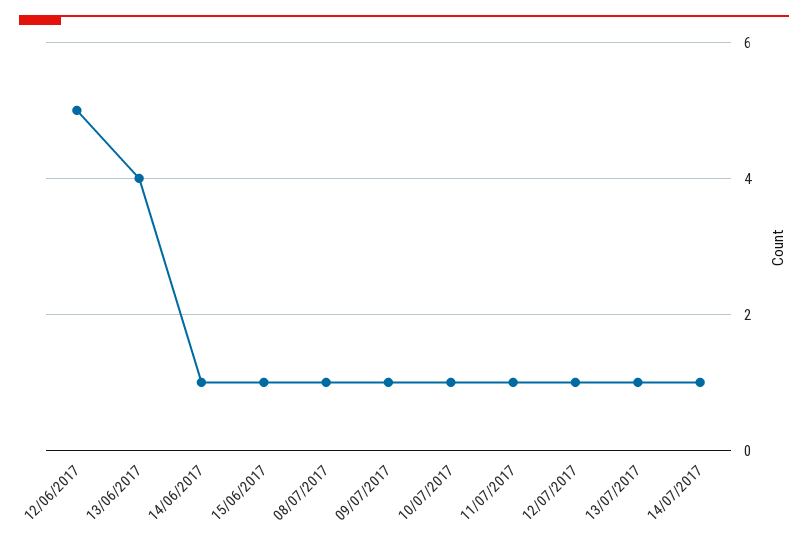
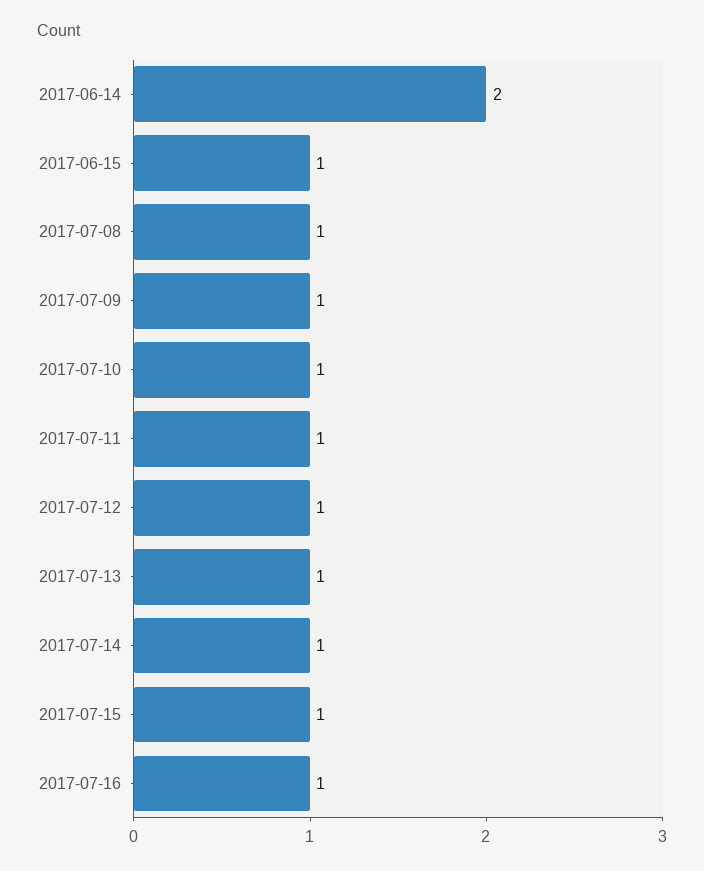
12/06/2017: 5 -> none
13/06/2017: 4 -> none
14/06/2017: 1 -> 2
2017-07-15: none -> 1
2017-07-16: none -> 1

